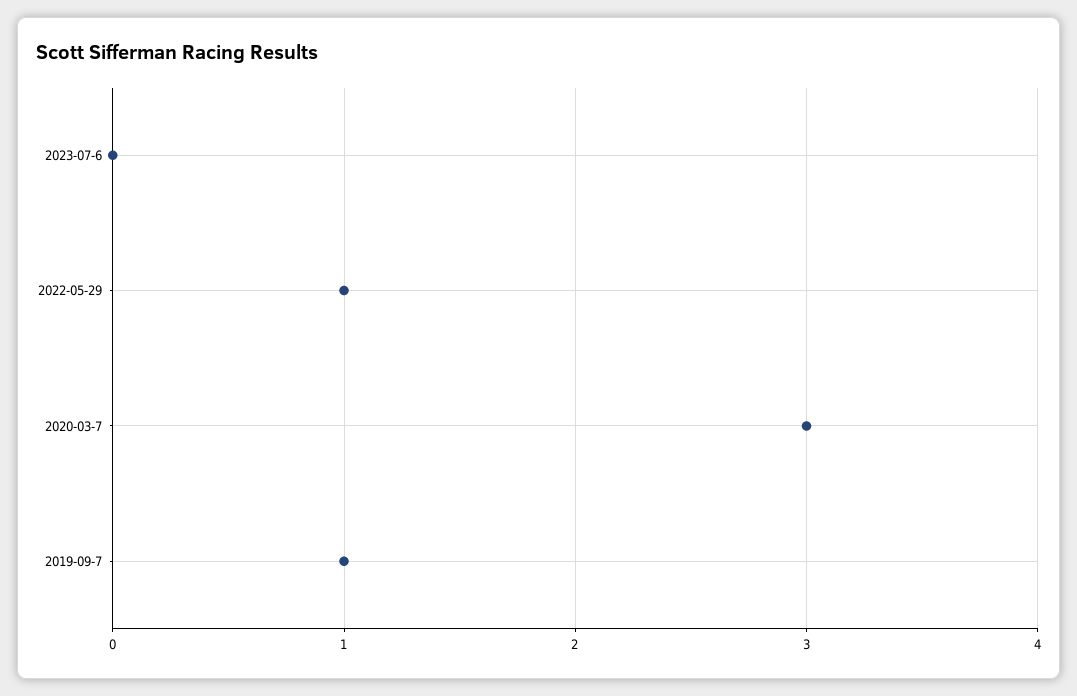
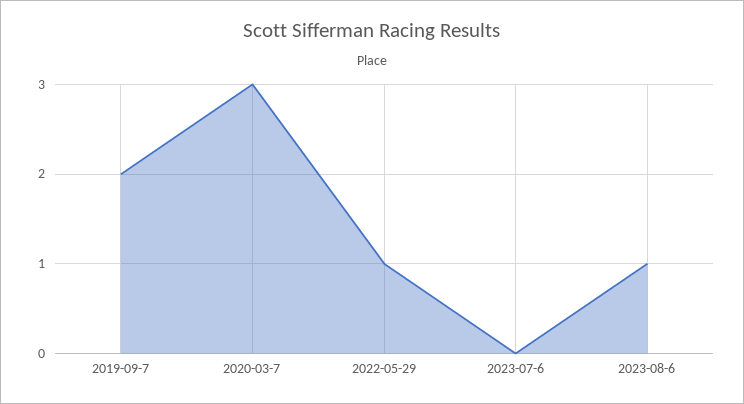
2019-09-7: 1 -> 2
2023-08-6: none -> 1

